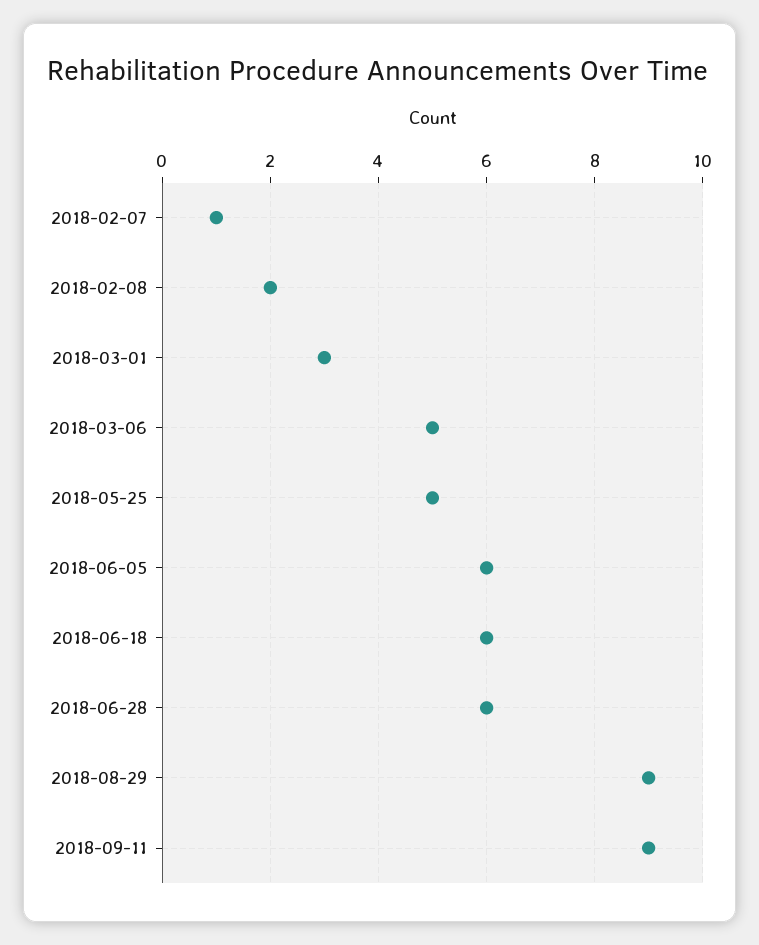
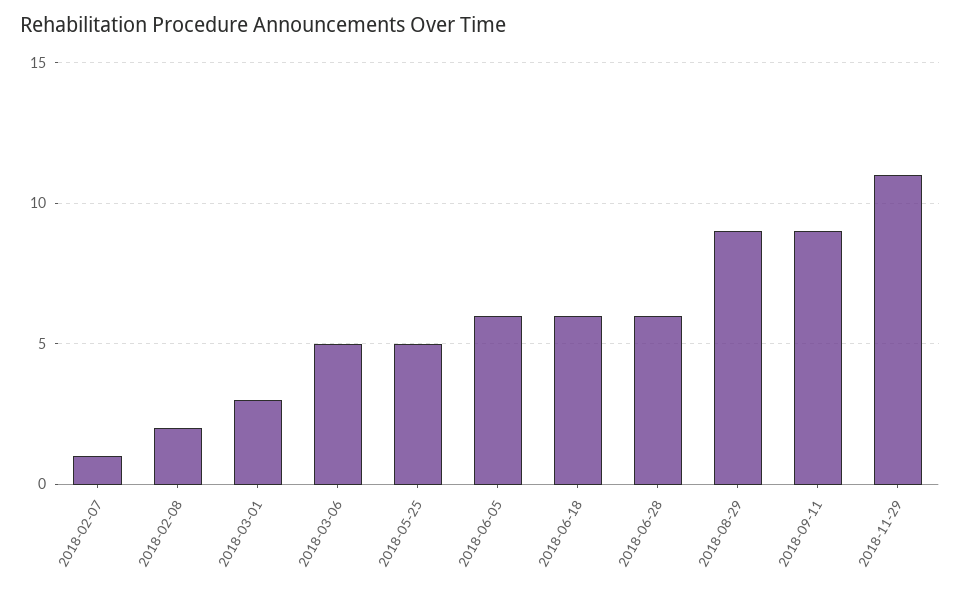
2018-11-29: none -> 11

